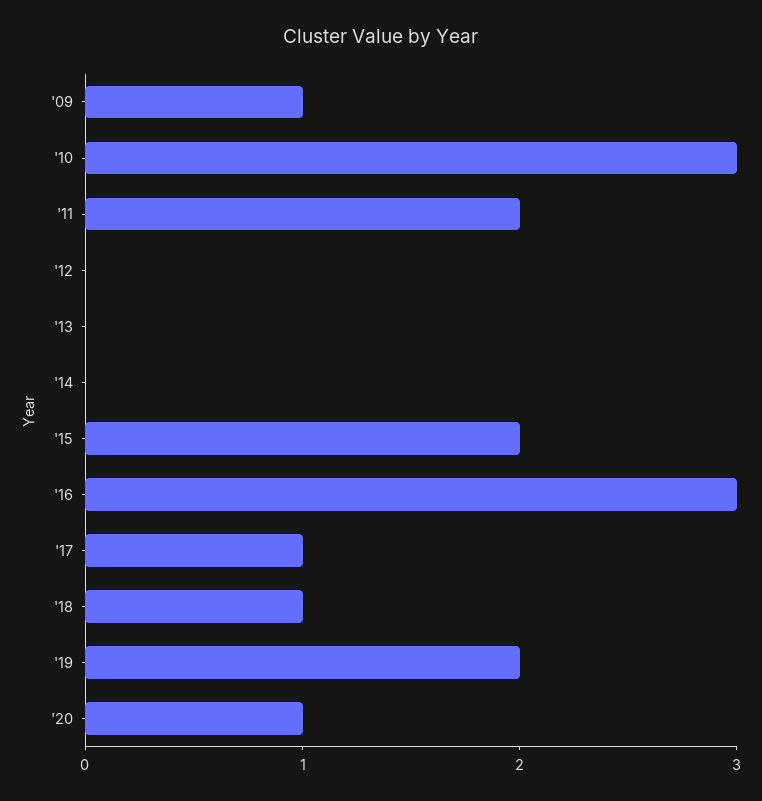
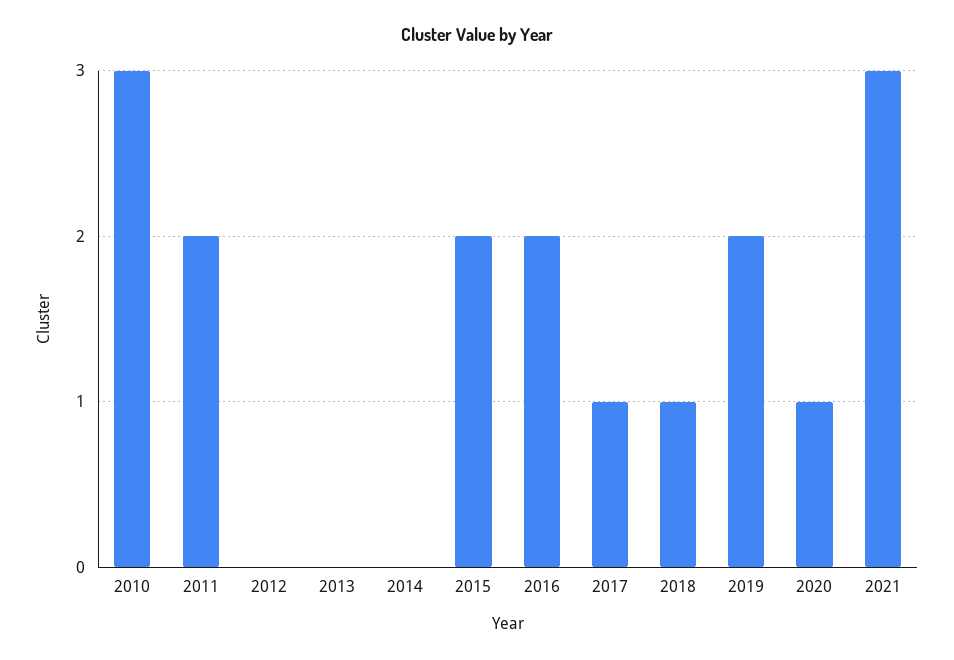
'09: 1 -> none
'16: 3 -> 2
2021: none -> 3

